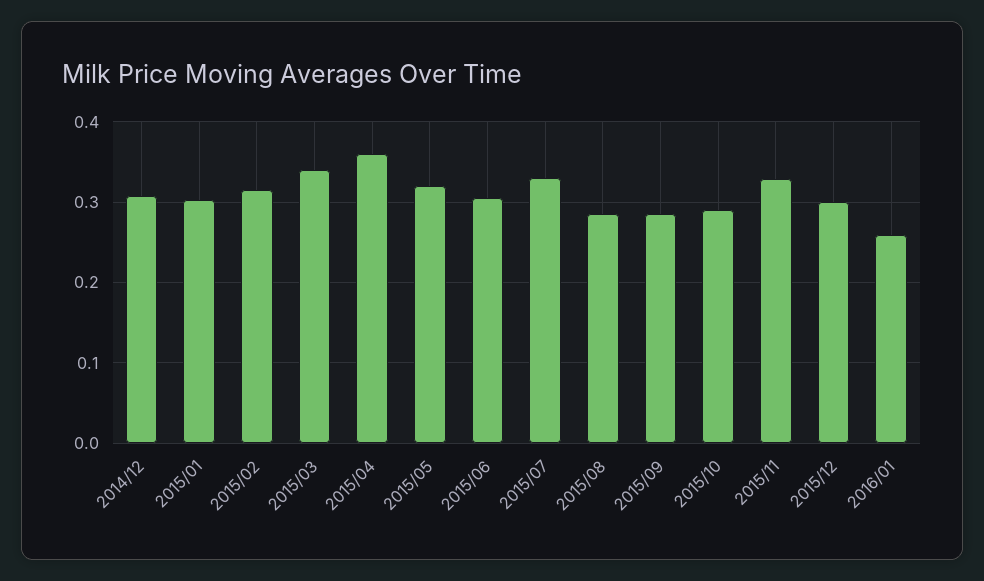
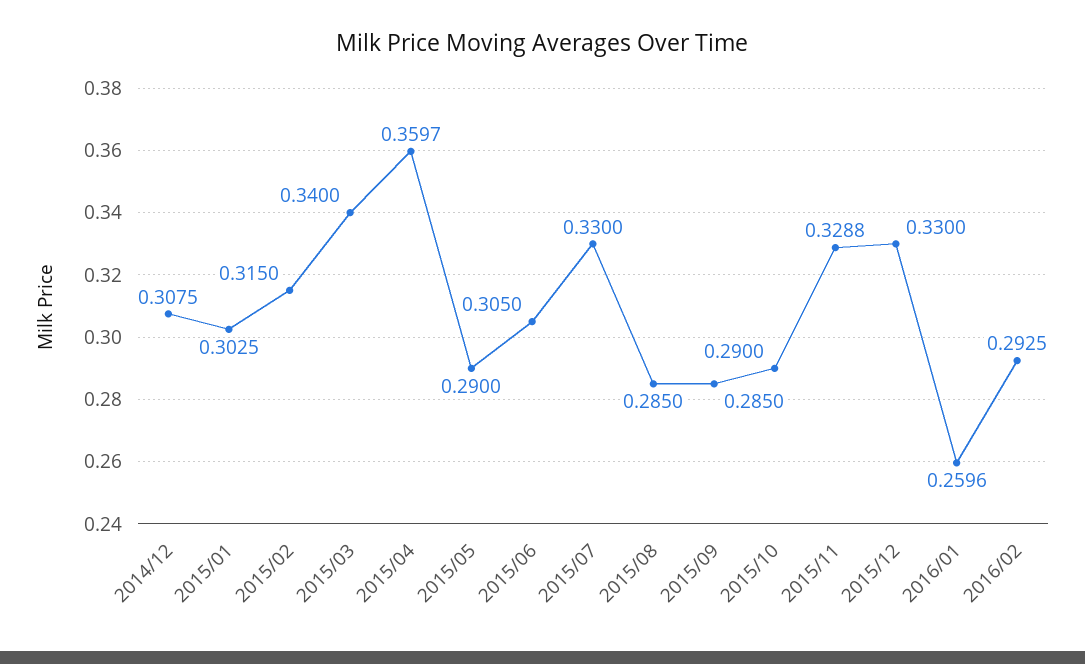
2015/05: 0.32 -> 0.29
2015/12: 0.3 -> 0.33
2016/02: none -> 0.2925

